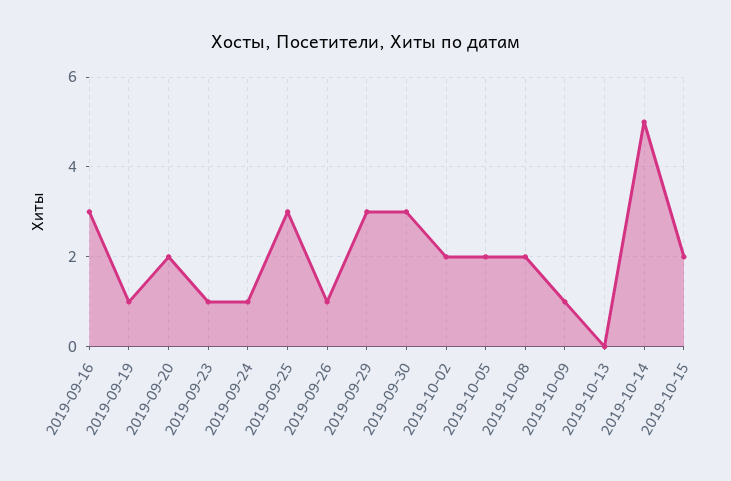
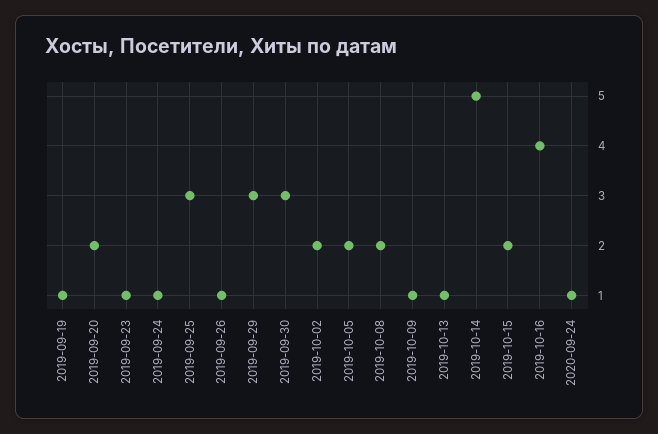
2019-09-16: 3 -> none
2019-10-13: 0 -> 1
2019-10-16: none -> 4
2020-09-24: none -> 1

